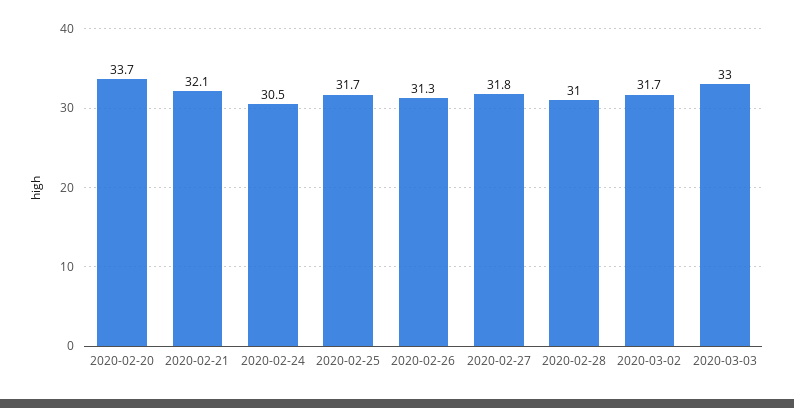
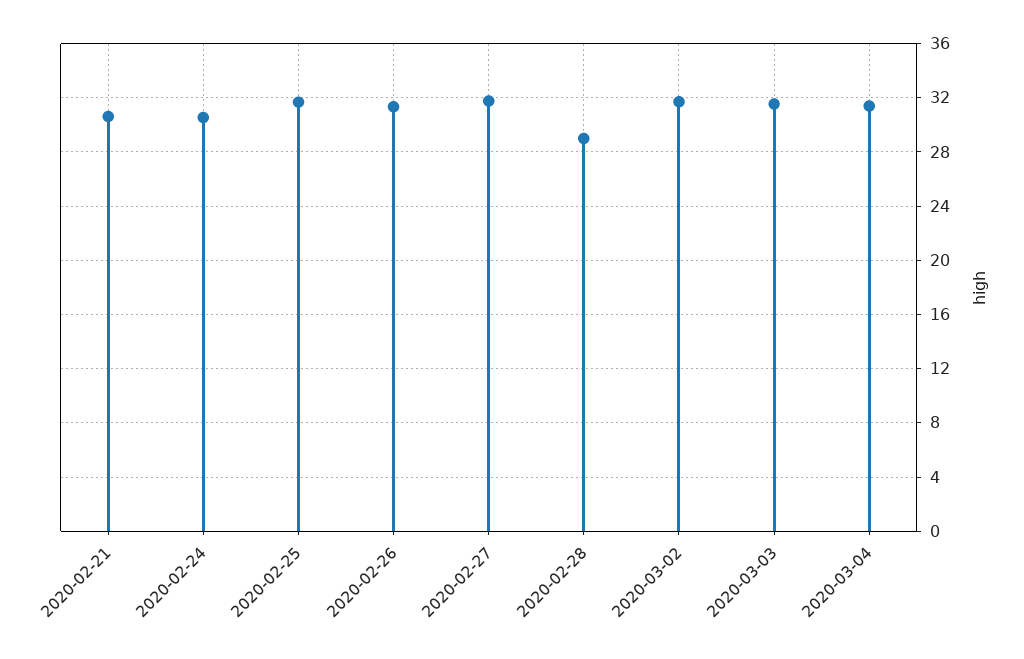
2020-02-20: 33.7 -> none
2020-02-21: 32.1 -> 30.5
2020-02-28: 31 -> 29
2020-03-03: 33 -> 31.5
2020-03-04: none -> 31.5

